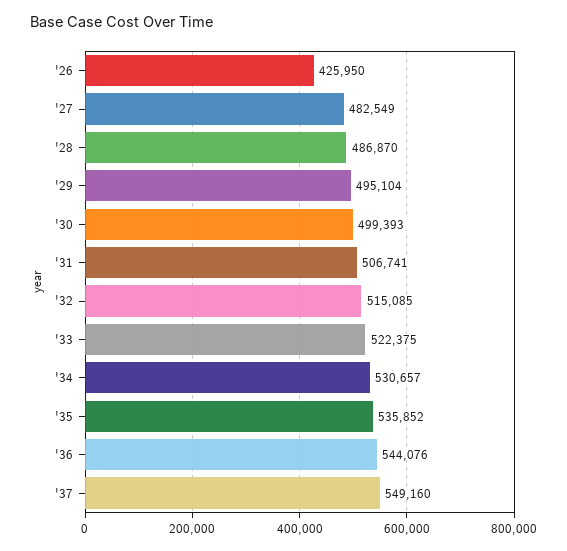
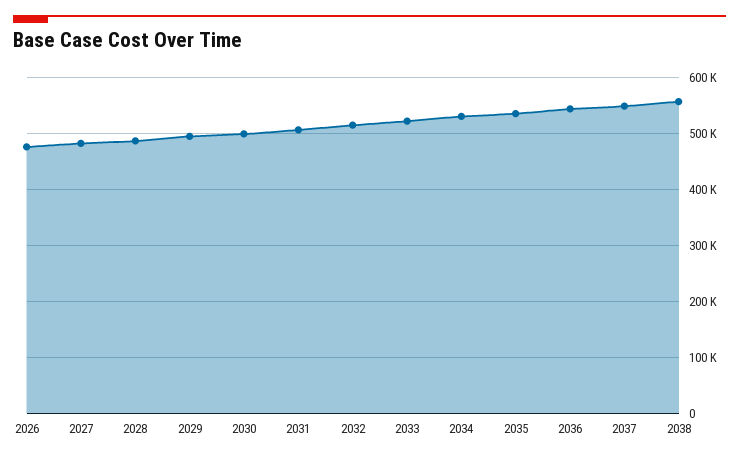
'26: 425950 -> 480000
2038: none -> 560000

